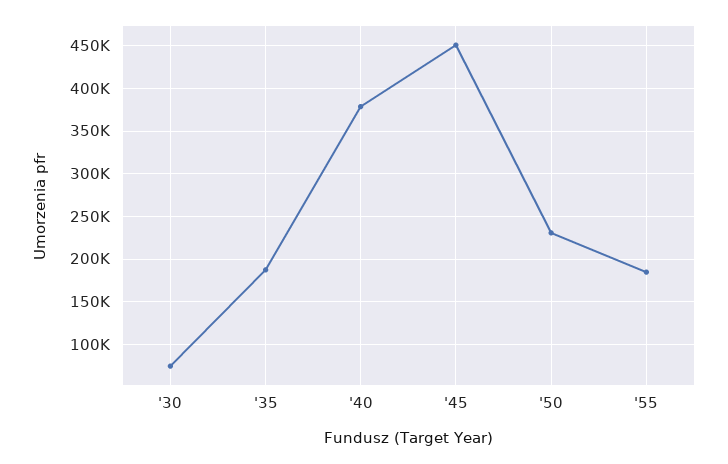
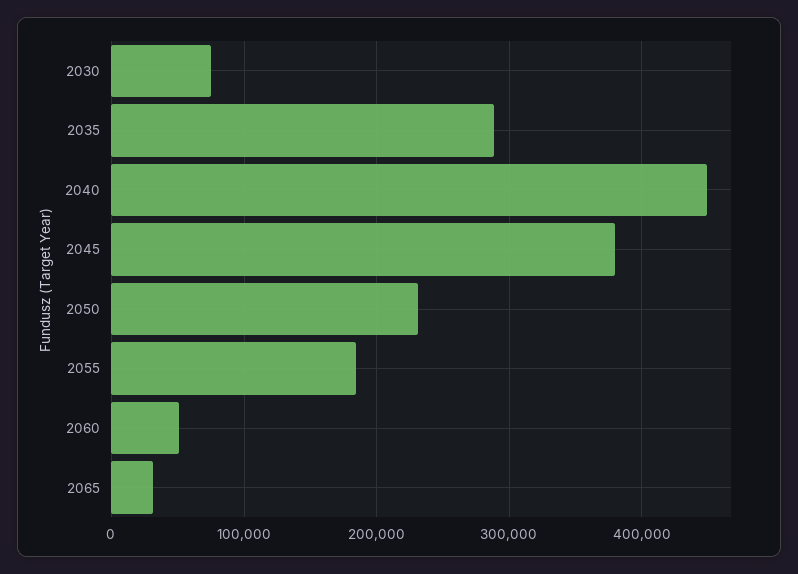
'35: 190000 -> 290000
'40: 380000 -> 450000
'45: 450000 -> 380000
2060: none -> 50000
2065: none -> 30000

